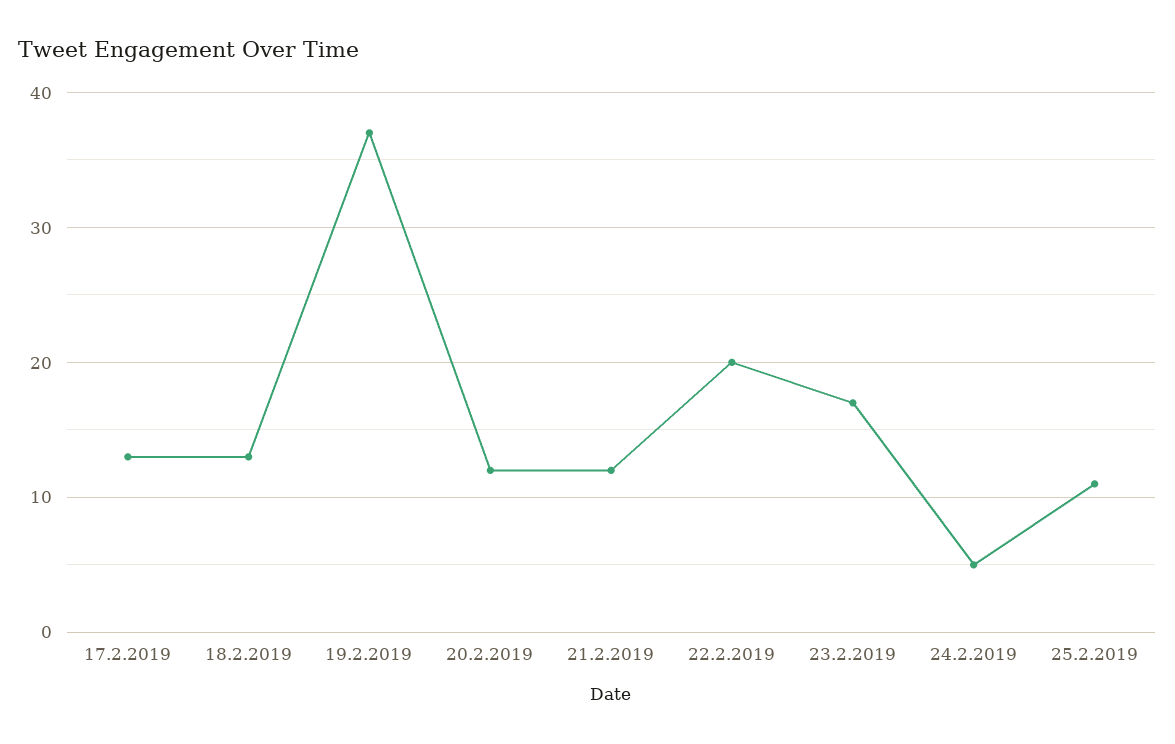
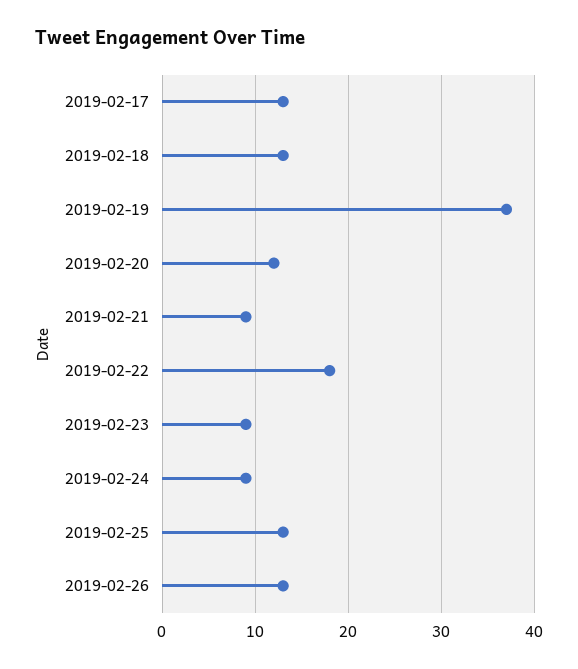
21.2.2019: 12 -> 9
22.2.2019: 20 -> 18
23.2.2019: 17 -> 9
24.2.2019: 5 -> 9
25.2.2019: 11 -> 13
2019-02-26: none -> 13

